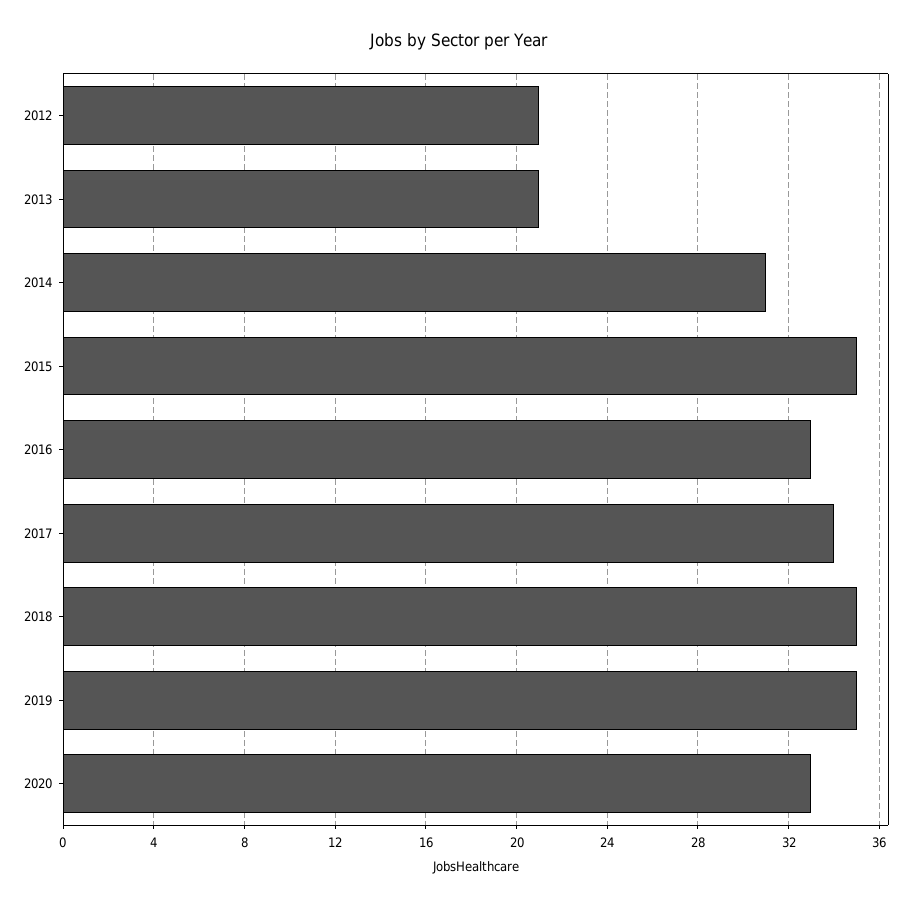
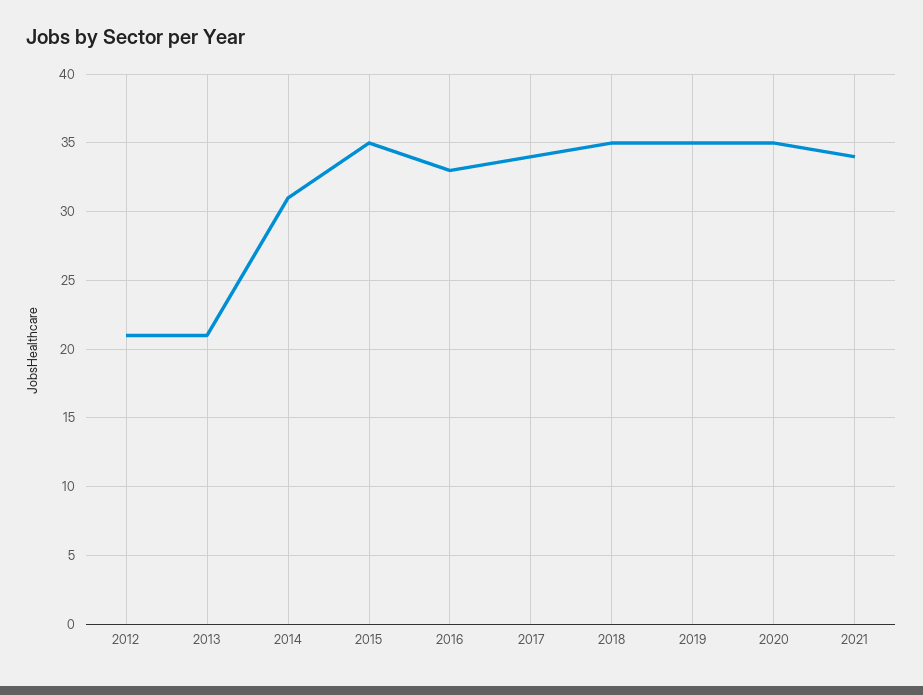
2020: 33 -> 35
2021: none -> 34

